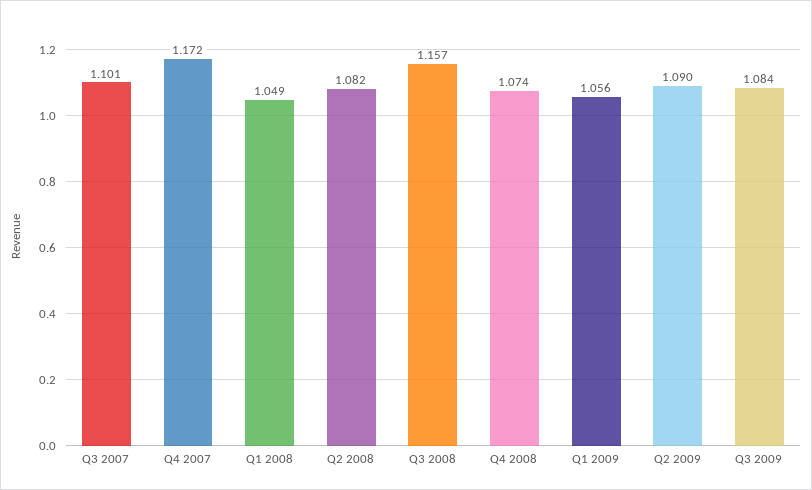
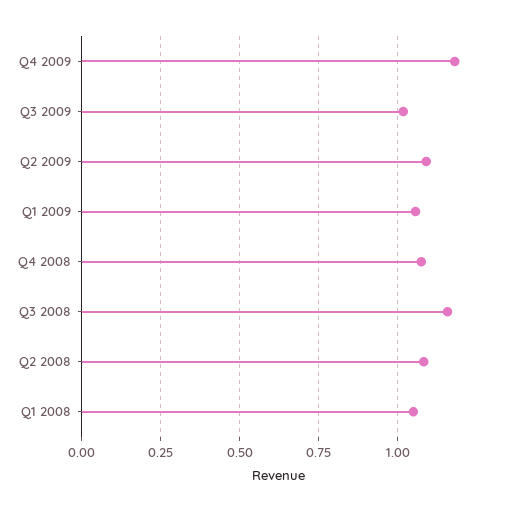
Q3 2007: 1.101 -> none
Q4 2007: 1.172 -> none
Q3 2009: 1.084 -> 1.025
Q4 2009: none -> 1.175

